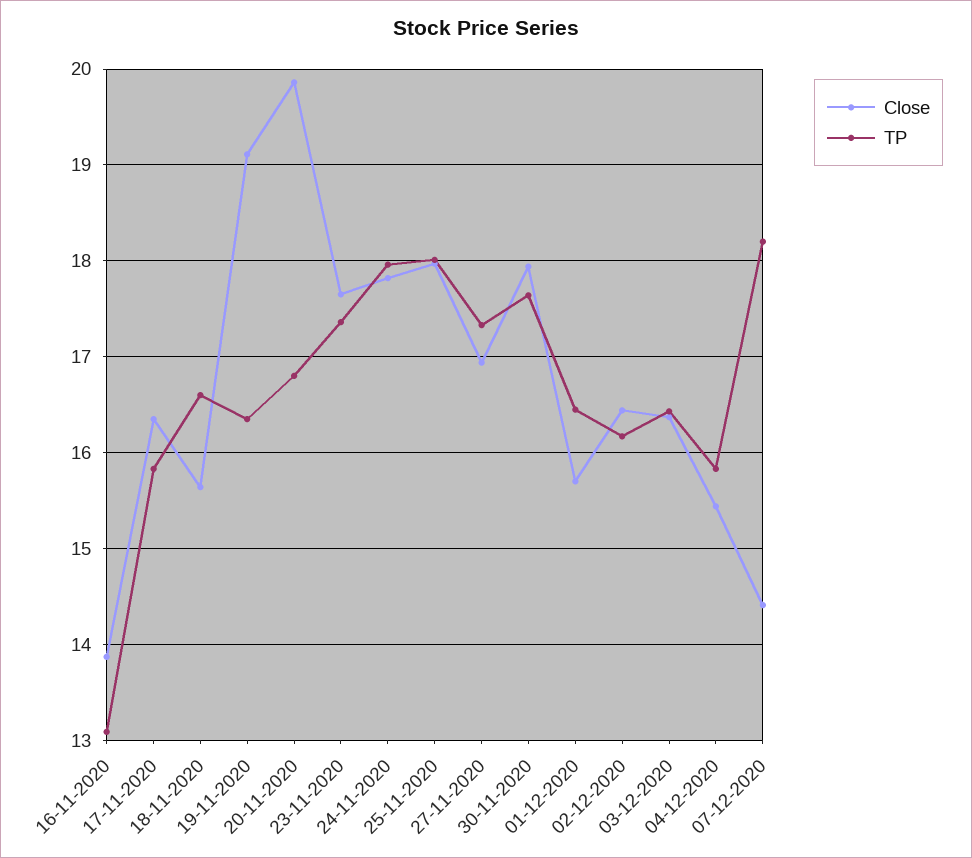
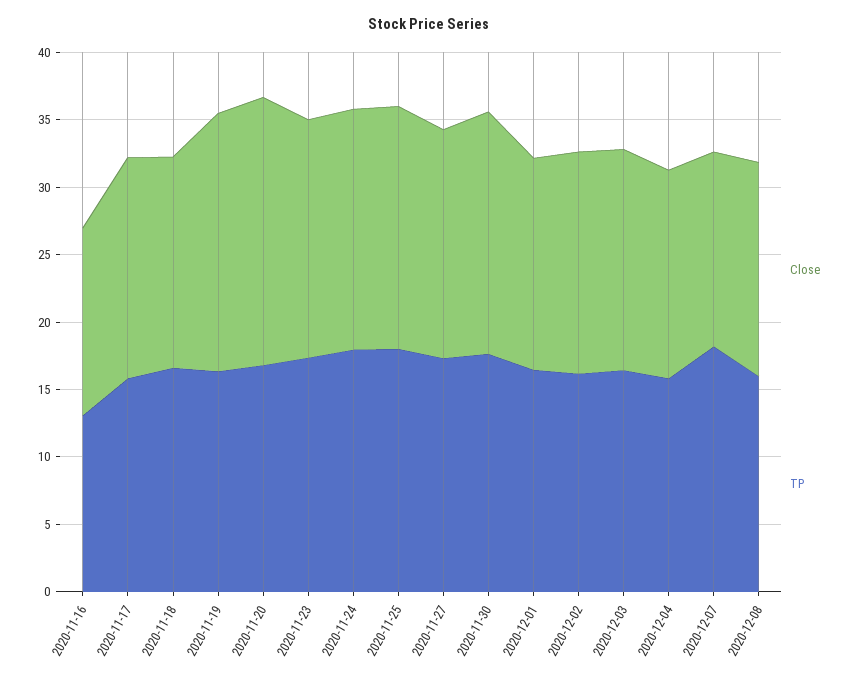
Close, 2020-12-08: none -> 16
TP, 2020-12-08: none -> 16

